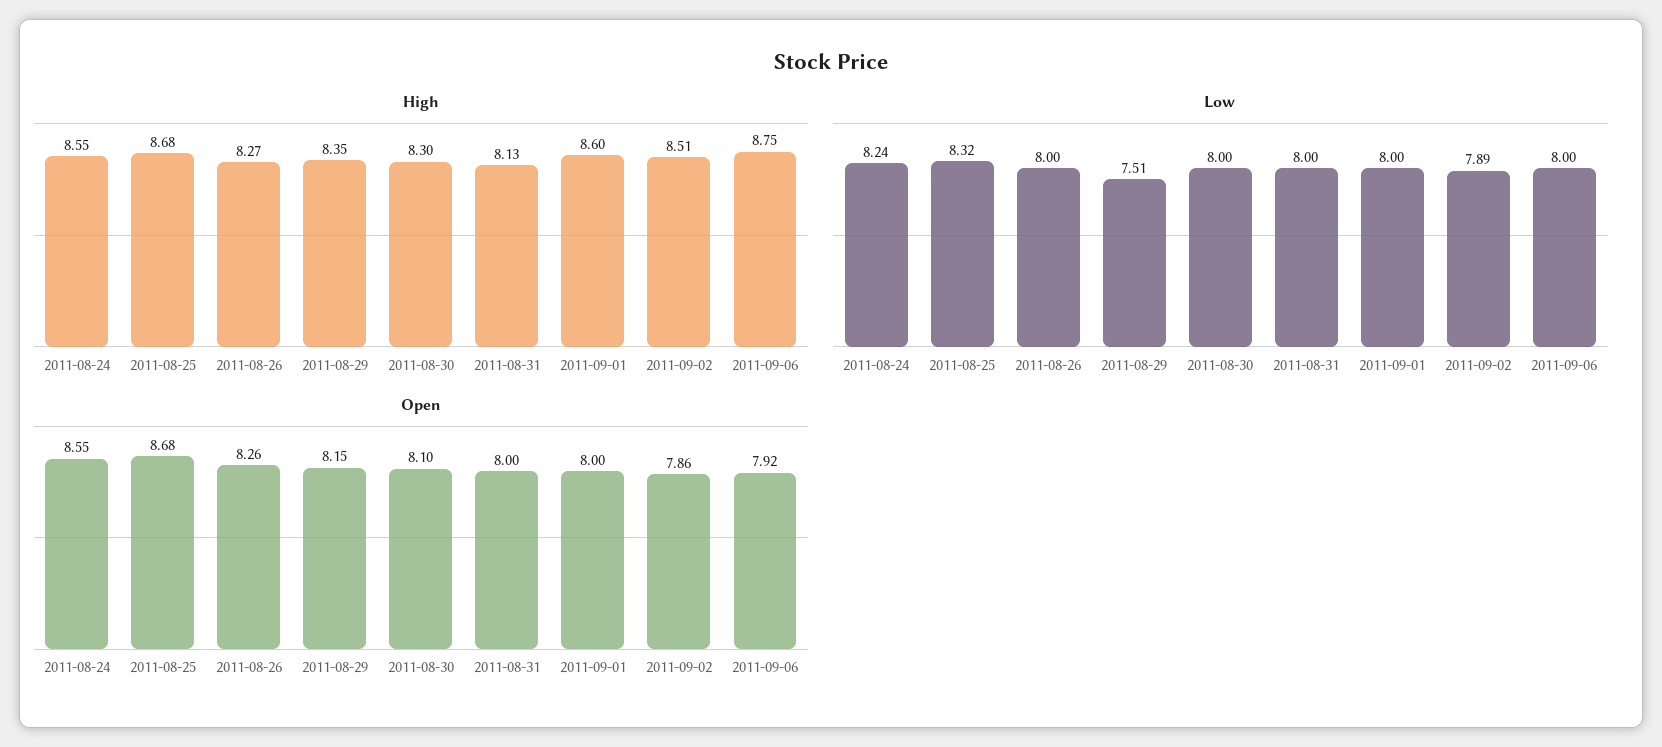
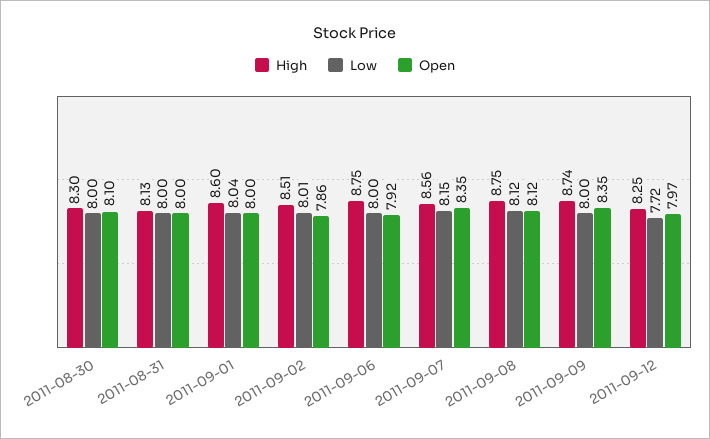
High, 2011-08-24: 8.55 -> none
High, 2011-08-25: 8.68 -> none
High, 2011-08-26: 8.27 -> none
High, 2011-08-29: 8.35 -> none
Low, 2011-08-24: 8.24 -> none
Low, 2011-08-25: 8.32 -> none
Low, 2011-08-26: 8 -> none
Low, 2011-08-29: 7.51 -> none
Low, 2011-09-01: 8 -> 8.04
Low, 2011-09-02: 7.89 -> 8.01
Open, 2011-08-24: 8.55 -> none
Open, 2011-08-25: 8.68 -> none
Open, 2011-08-26: 8.26 -> none
Open, 2011-08-29: 8.15 -> none
High, 2011-09-07: none -> 8.56
Low, 2011-09-07: none -> 8.15
Open, 2011-09-07: none -> 8.35
High, 2011-09-08: none -> 8.75
Low, 2011-09-08: none -> 8.12
Open, 2011-09-08: none -> 8.12
High, 2011-09-09: none -> 8.74
Low, 2011-09-09: none -> 8
Open, 2011-09-09: none -> 8.35
High, 2011-09-12: none -> 8.25
Low, 2011-09-12: none -> 7.72
Open, 2011-09-12: none -> 7.97

